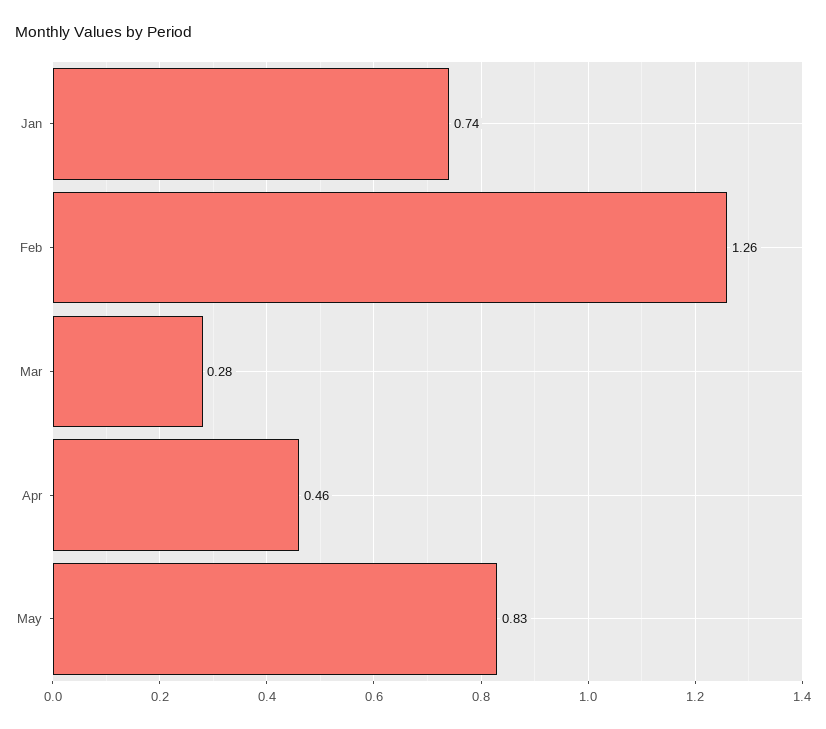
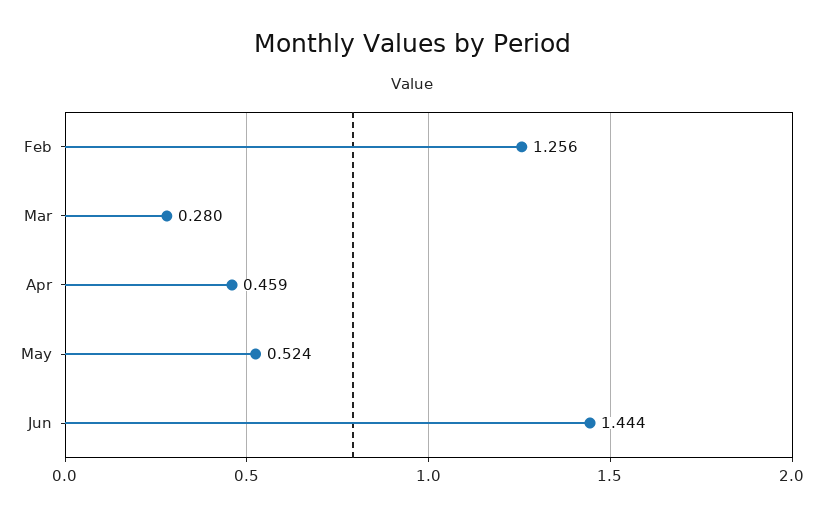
Jan: 0.74 -> none
May: 0.83 -> 0.524
Jun: none -> 1.444

